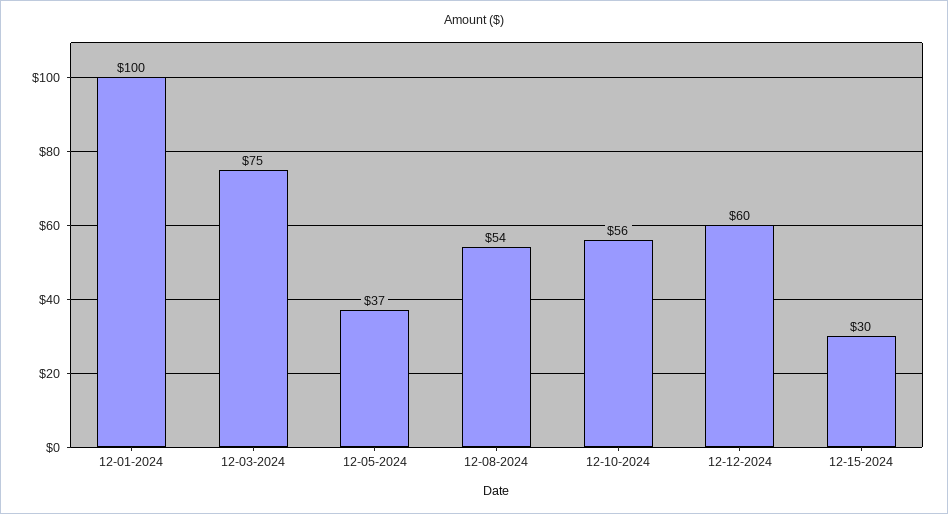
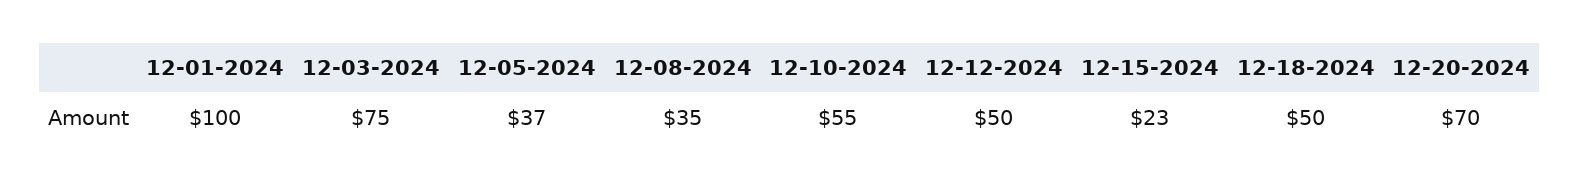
12-08-2024: 54 -> 35
12-10-2024: 56 -> 55
12-12-2024: 60 -> 50
12-15-2024: 30 -> 23
12-18-2024: none -> 50
12-20-2024: none -> 70

